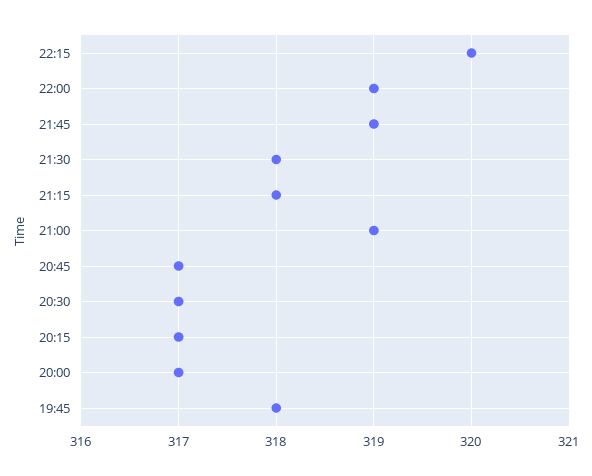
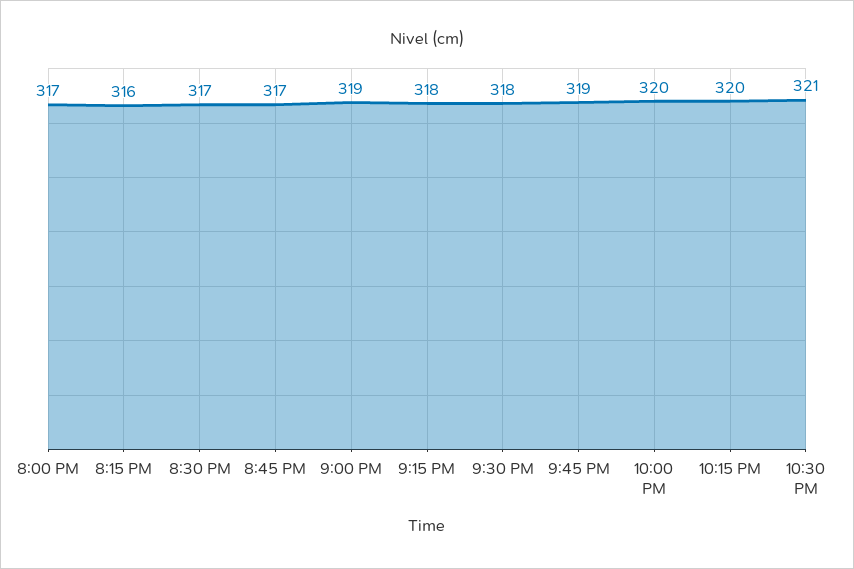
22:00: 319 -> 320
20:15: 317 -> 316
19:45: 318 -> none
10:30 PM: none -> 321

